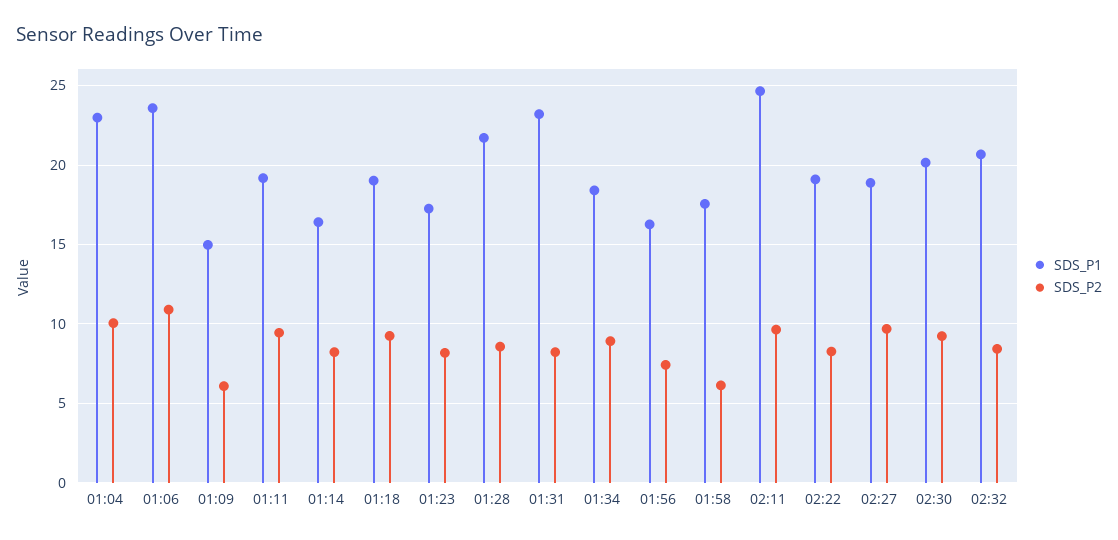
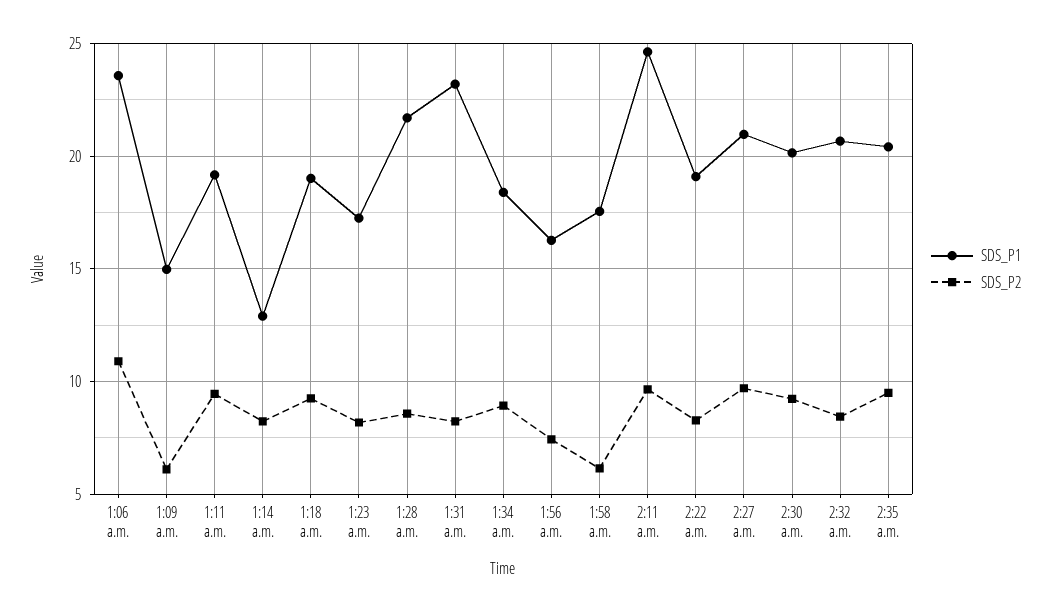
SDS_P1, 01:04: 23 -> none
SDS_P2, 01:04: 10 -> none
SDS_P1, 01:14: 16.5 -> 13
SDS_P1, 02:27: 19 -> 21
SDS_P1, 2:35 a.m.: none -> 20.5
SDS_P2, 2:35 a.m.: none -> 9.5

